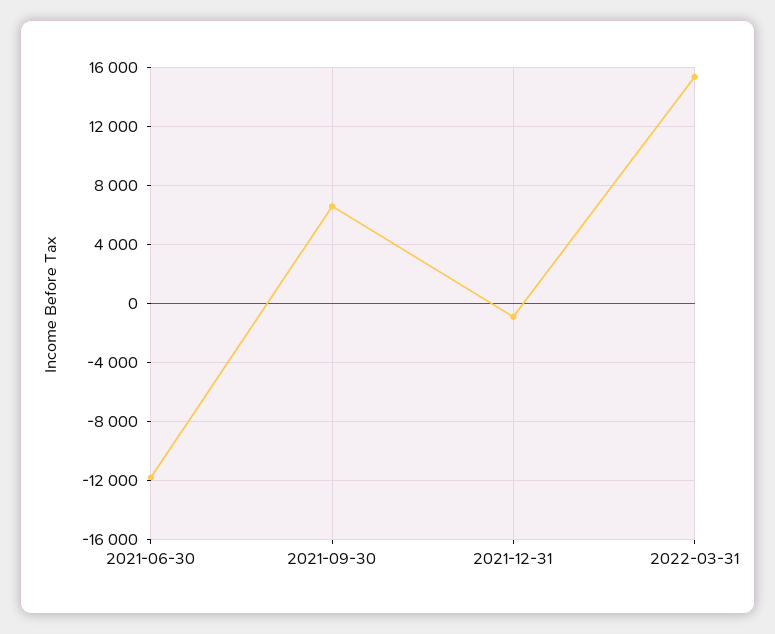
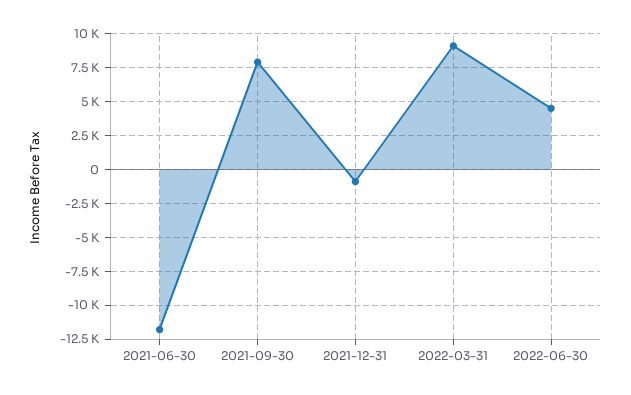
2021-09-30: 6500 -> 8000
2022-03-31: 15500 -> 9000
2022-06-30: none -> 4500

